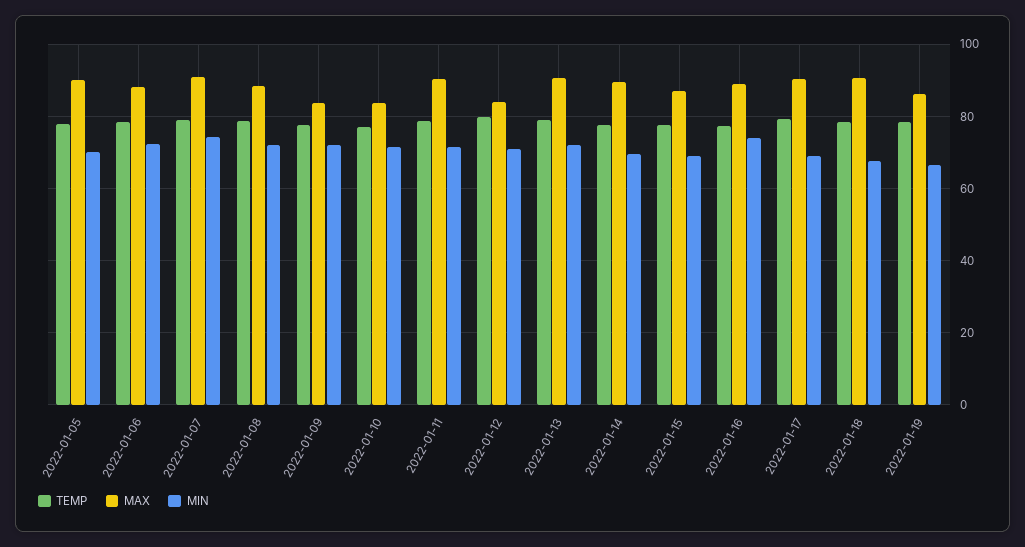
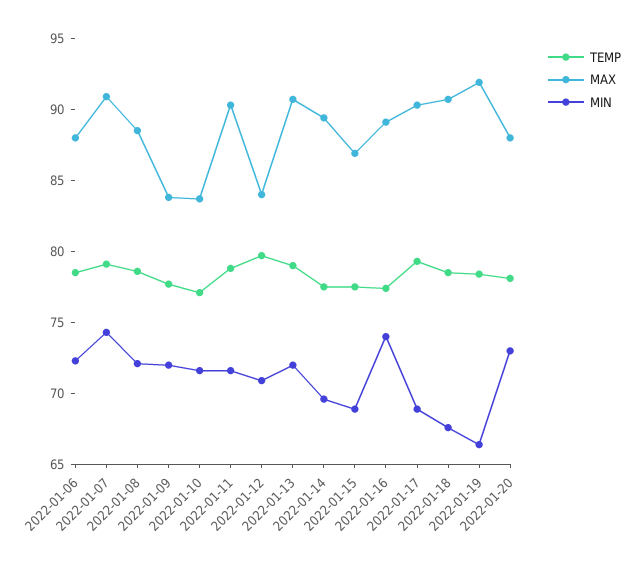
TEMP, 2022-01-05: 78 -> none
MAX, 2022-01-05: 90 -> none
MIN, 2022-01-05: 70 -> none
MAX, 2022-01-19: 86 -> 92
TEMP, 2022-01-20: none -> 78
MAX, 2022-01-20: none -> 88
MIN, 2022-01-20: none -> 73

